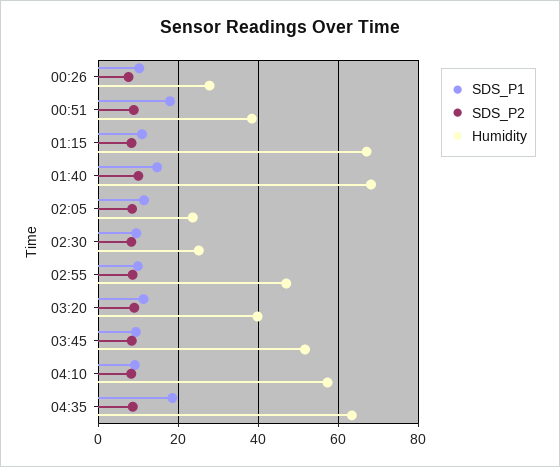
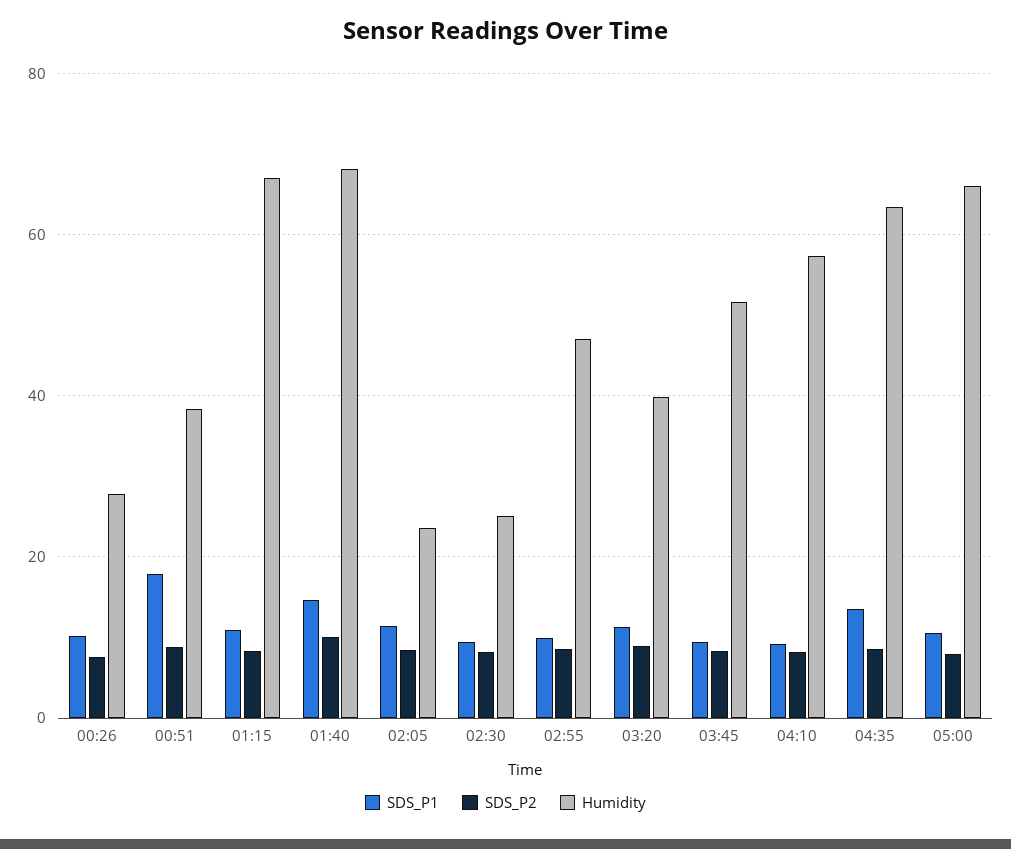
SDS_P1, 04:35: 18 -> 14
SDS_P1, 05:00: none -> 10
SDS_P2, 05:00: none -> 8
Humidity, 05:00: none -> 66

